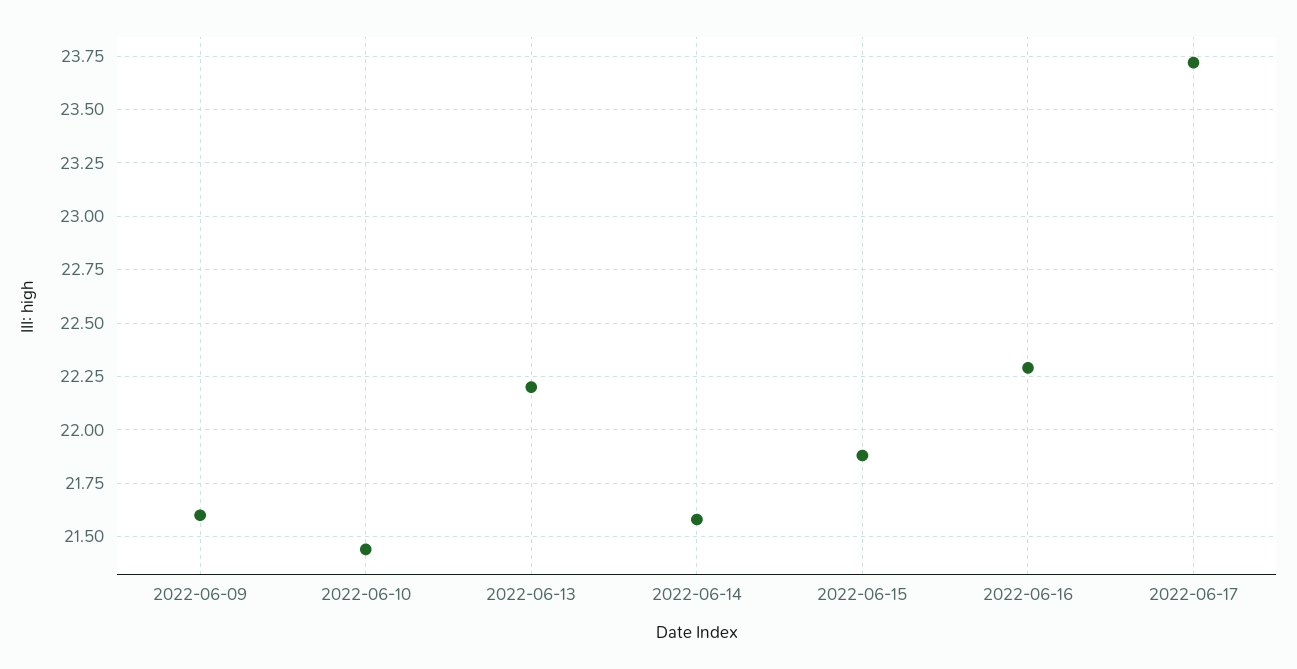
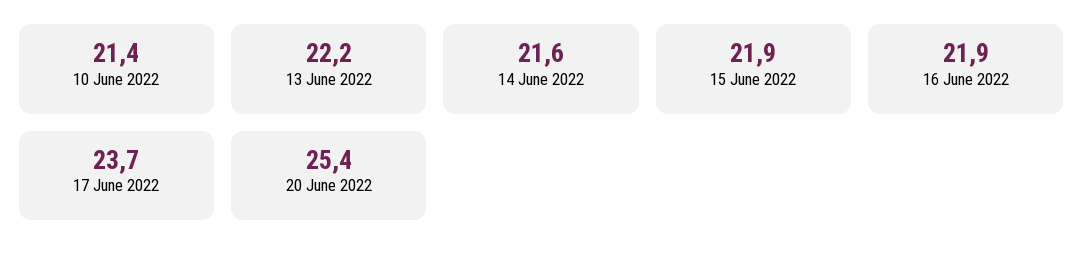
2022-06-09: 21.6 -> none
2022-06-16: 22.3 -> 21.9
20 June 2022: none -> 25.4

